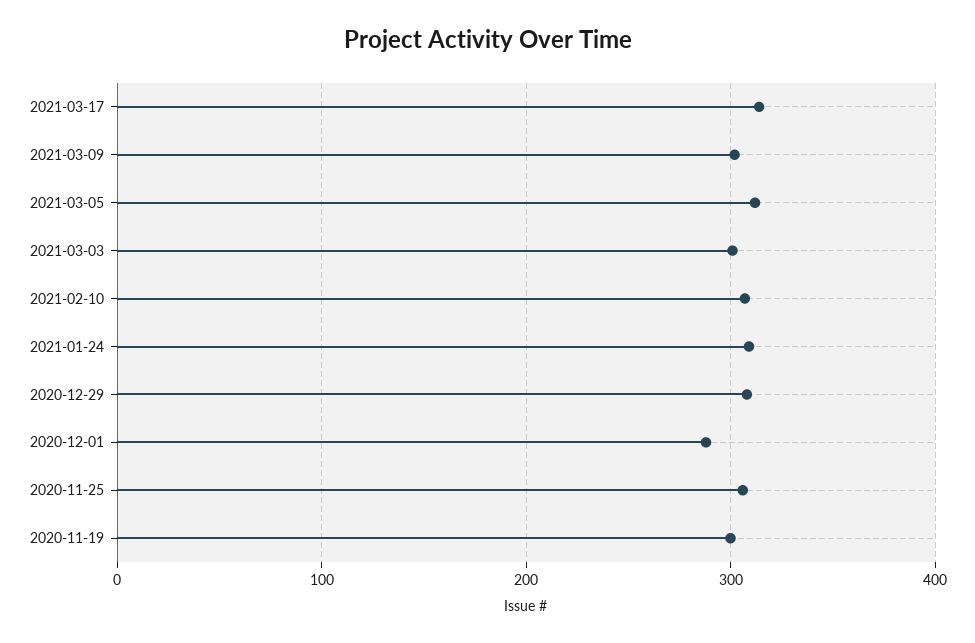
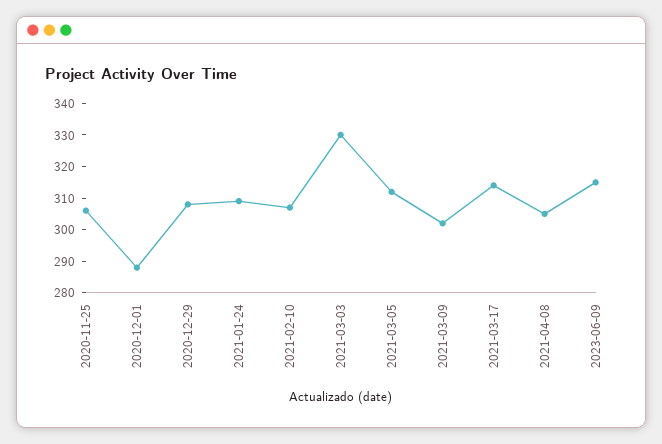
2021-03-03: 300 -> 330
2020-11-19: 300 -> none
2021-04-08: none -> 305
2023-06-09: none -> 315

